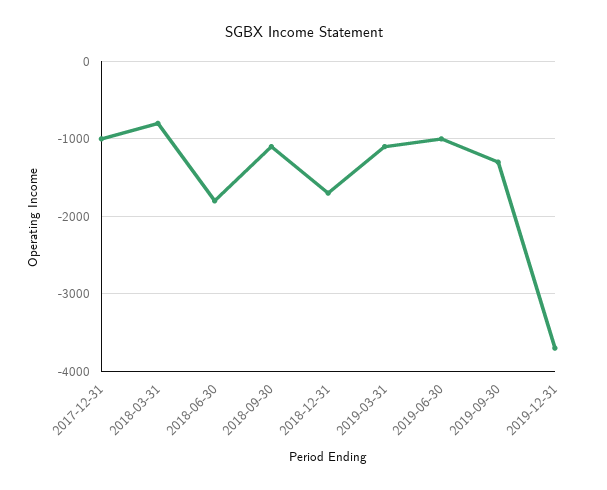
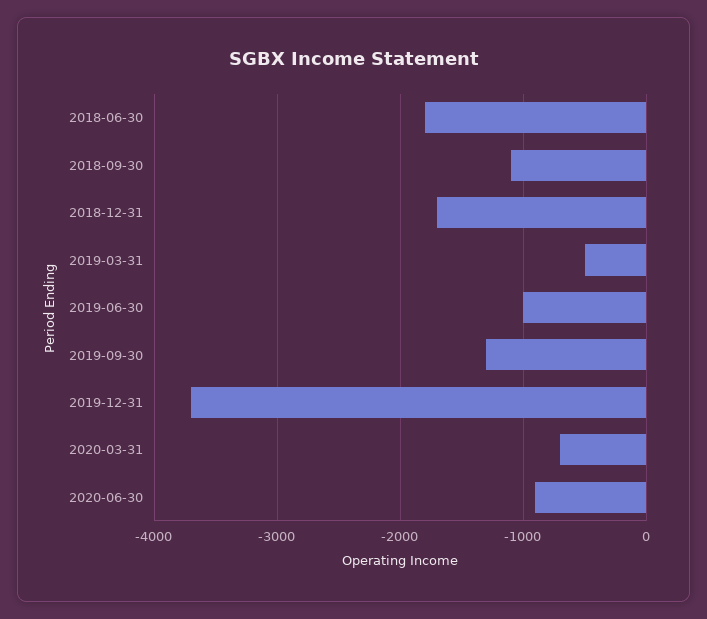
2017-12-31: -1000 -> none
2018-03-31: -800 -> none
2019-03-31: -1100 -> -500
2020-03-31: none -> -700
2020-06-30: none -> -900

